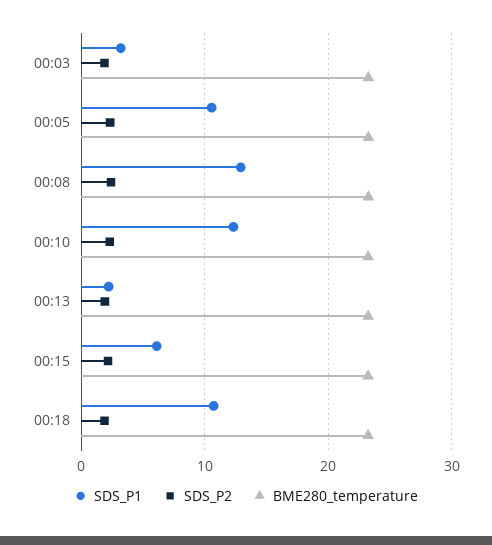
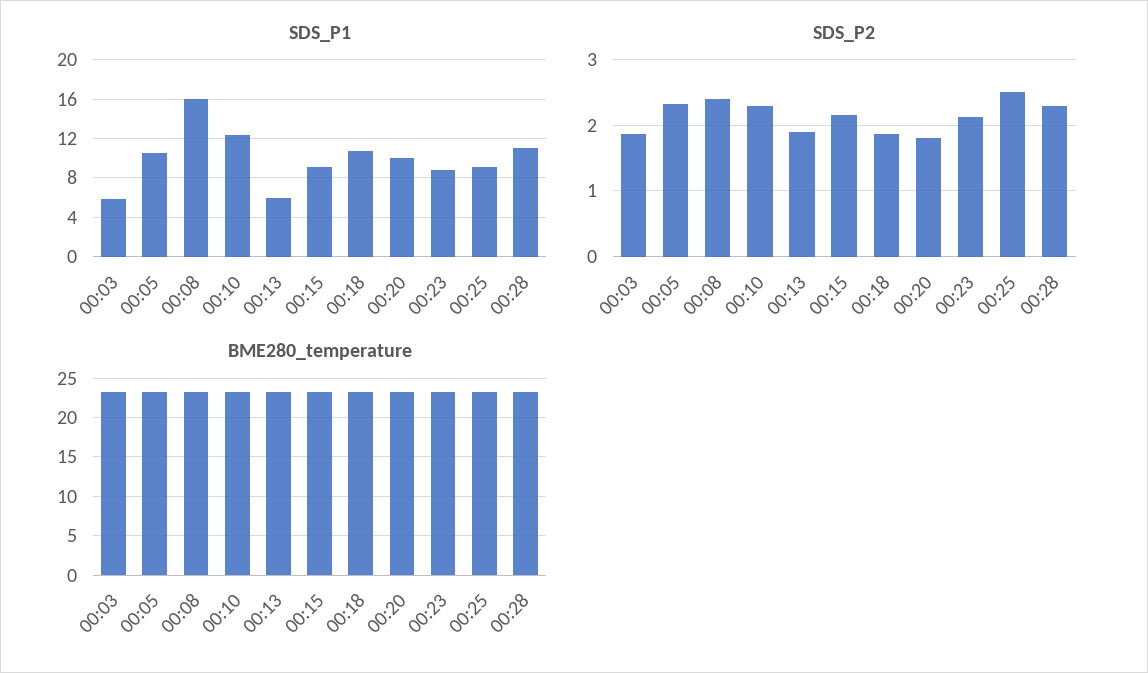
SDS_P1, 00:03: 3 -> 6
SDS_P1, 00:08: 13 -> 16
SDS_P1, 00:13: 2 -> 6
SDS_P1, 00:15: 6 -> 9
SDS_P1, 00:20: none -> 10
SDS_P1, 00:23: none -> 9
SDS_P1, 00:25: none -> 9
SDS_P1, 00:28: none -> 11
SDS_P2, 00:20: none -> 1.8
SDS_P2, 00:23: none -> 2.1
SDS_P2, 00:25: none -> 2.5
SDS_P2, 00:28: none -> 2.3
BME280_temperature, 00:20: none -> 23
BME280_temperature, 00:23: none -> 23
BME280_temperature, 00:25: none -> 23
BME280_temperature, 00:28: none -> 23

